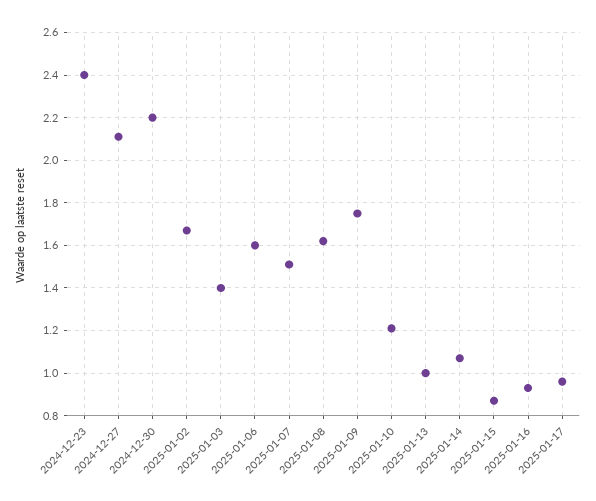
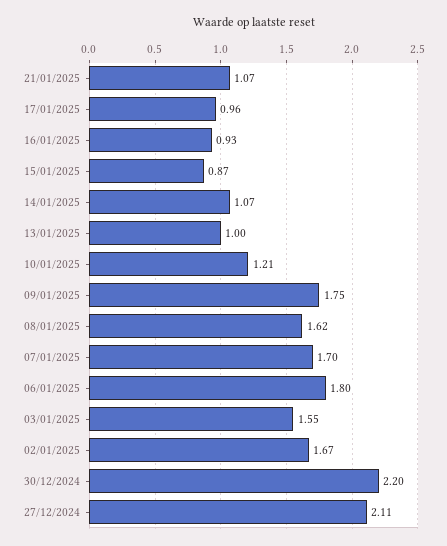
2024-12-23: 2.4 -> none
2025-01-03: 1.4 -> 1.55
2025-01-06: 1.6 -> 1.8
2025-01-07: 1.5 -> 1.7
21/01/2025: none -> 1.07

